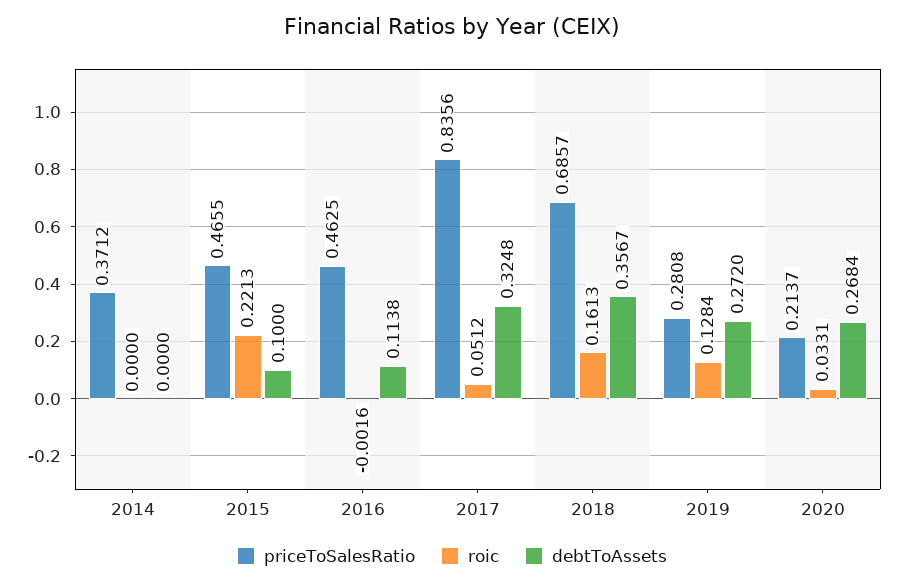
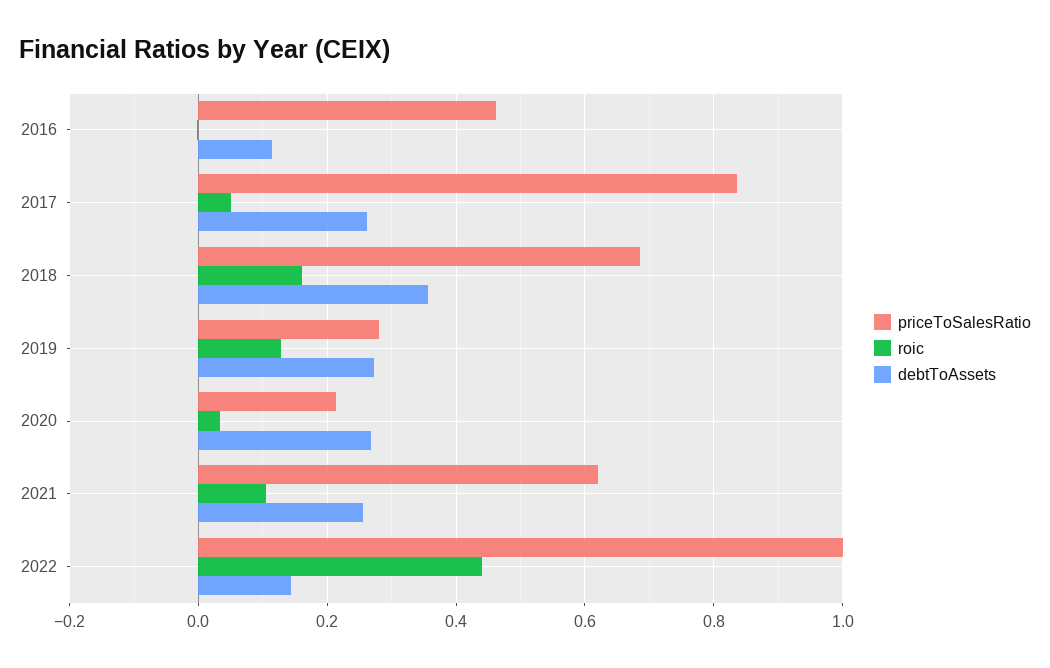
priceToSalesRatio, 2014: 0.3712 -> none
roic, 2014: 0 -> none
debtToAssets, 2014: 0 -> none
priceToSalesRatio, 2015: 0.4655 -> none
roic, 2015: 0.2213 -> none
debtToAssets, 2015: 0.1 -> none
debtToAssets, 2017: 0.3248 -> 0.26
priceToSalesRatio, 2021: none -> 0.62
roic, 2021: none -> 0.1
debtToAssets, 2021: none -> 0.26
priceToSalesRatio, 2022: none -> 1
roic, 2022: none -> 0.44
debtToAssets, 2022: none -> 0.14

